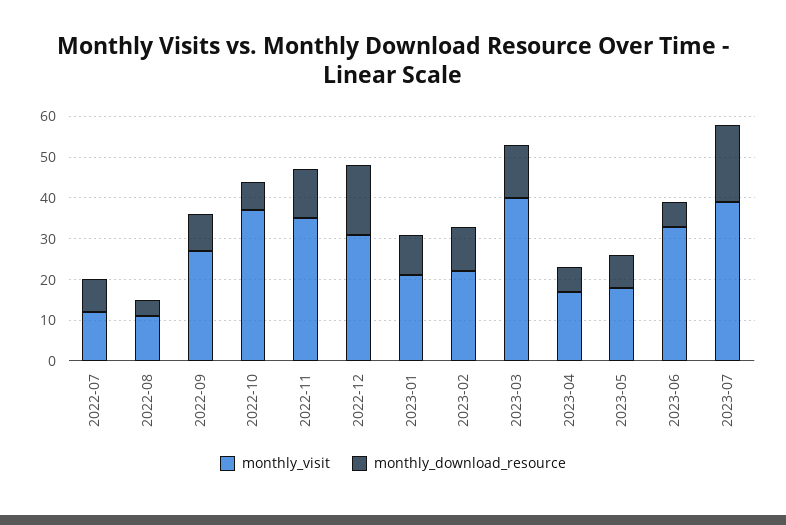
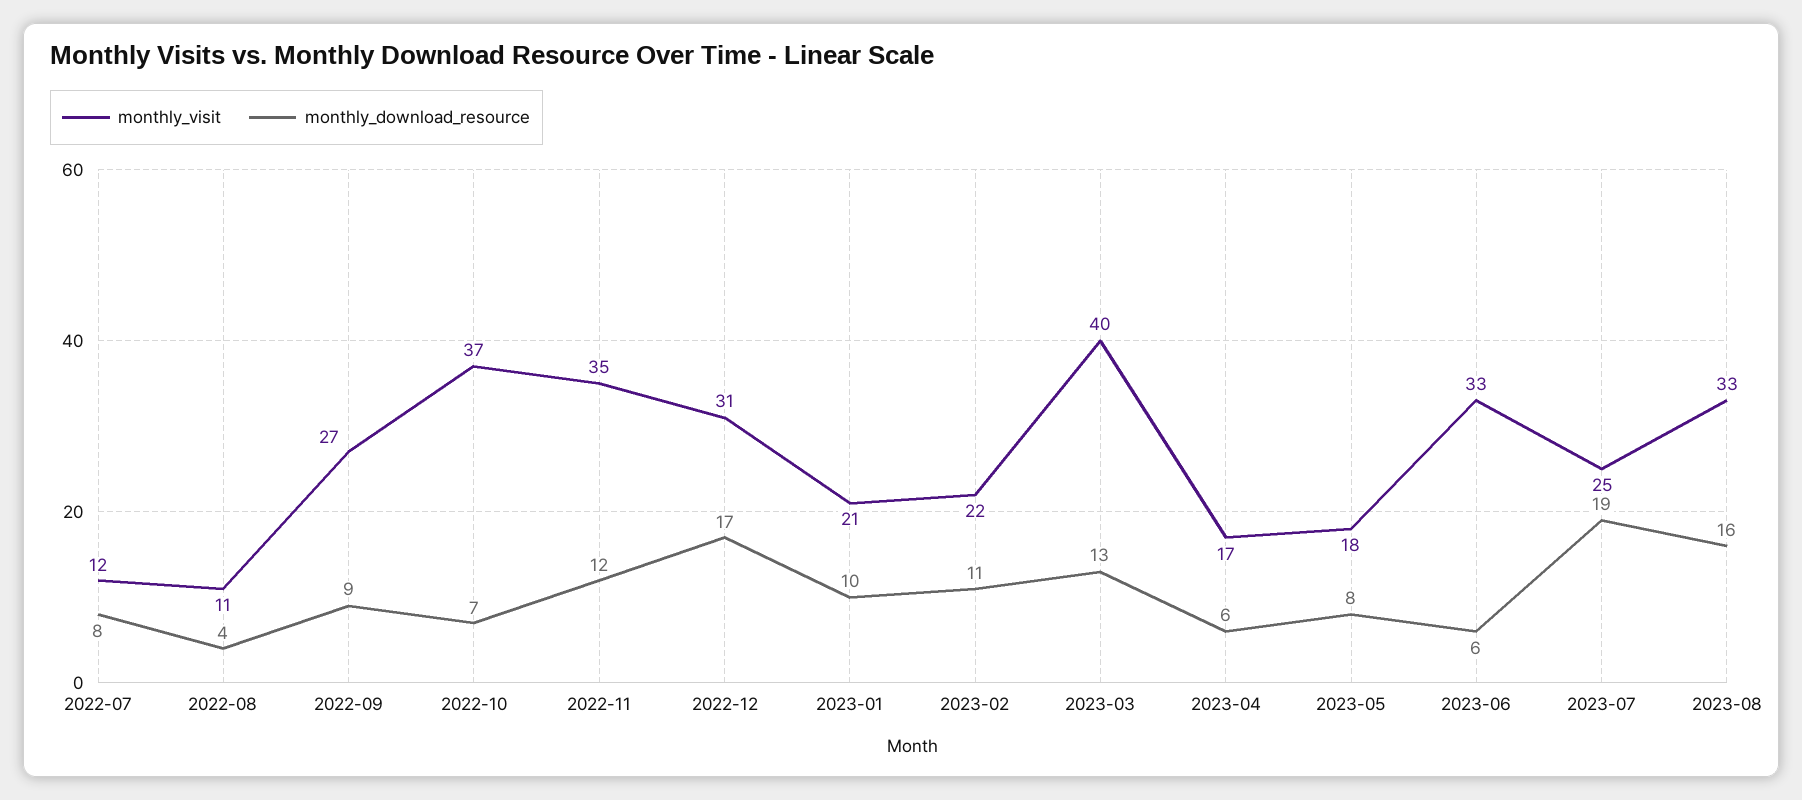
monthly_visit, 2023-07: 40 -> 25
monthly_visit, 2023-08: none -> 33
monthly_download_resource, 2023-08: none -> 16

